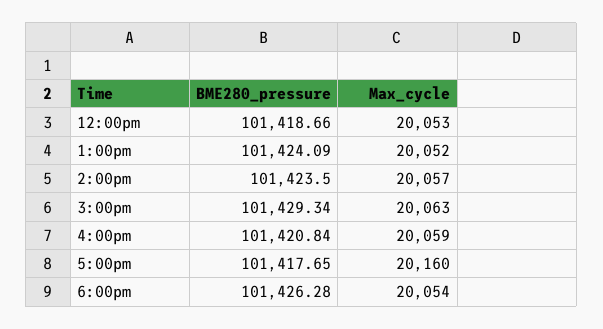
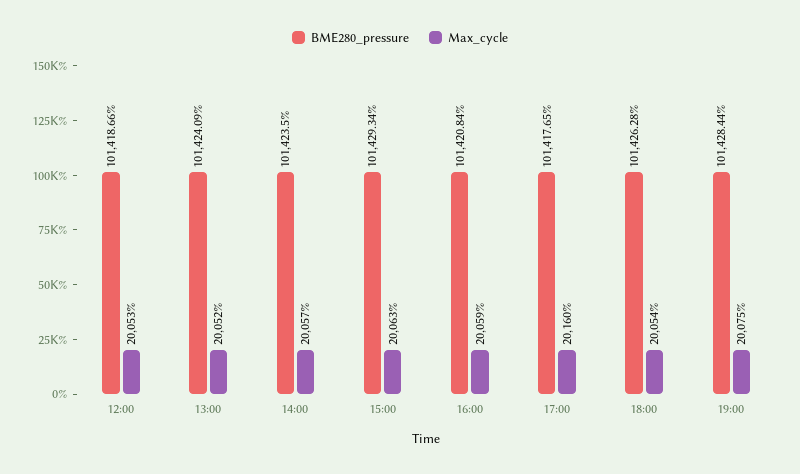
BME280_pressure, 19:00: none -> 101428.44
Max_cycle, 19:00: none -> 20075

